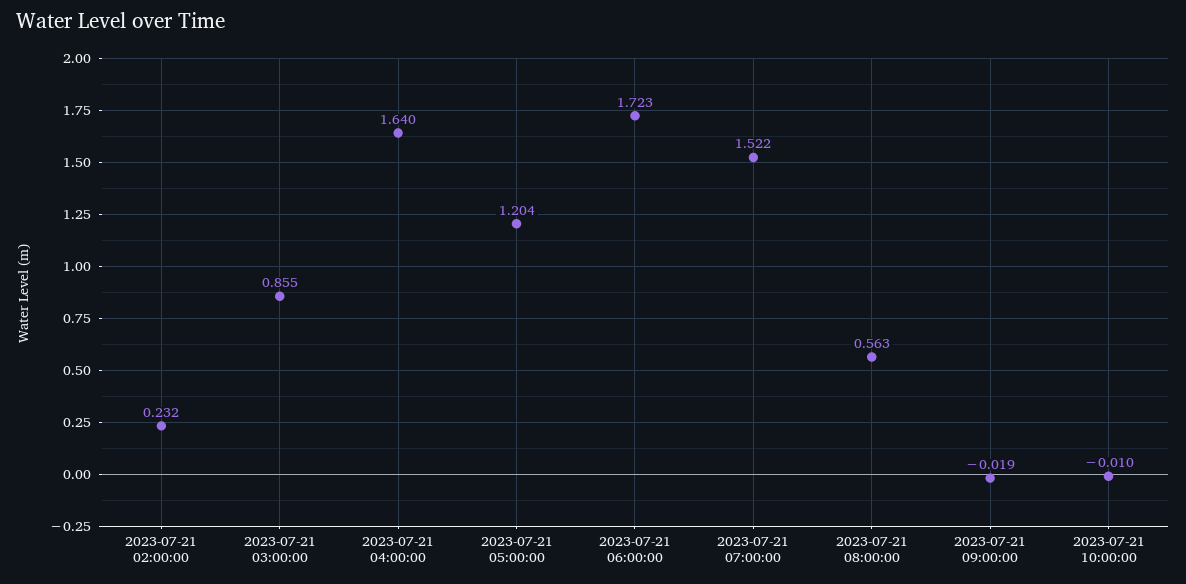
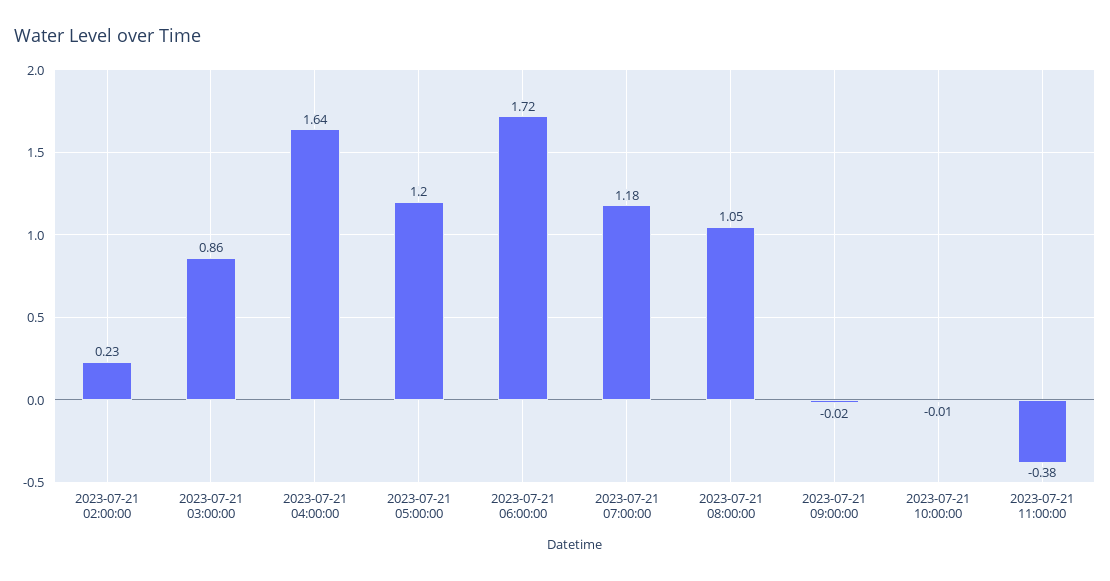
2023-07-21 07:00:00: 1.522 -> 1.18
2023-07-21 08:00:00: 0.563 -> 1.05
2023-07-21 11:00:00: none -> -0.38

